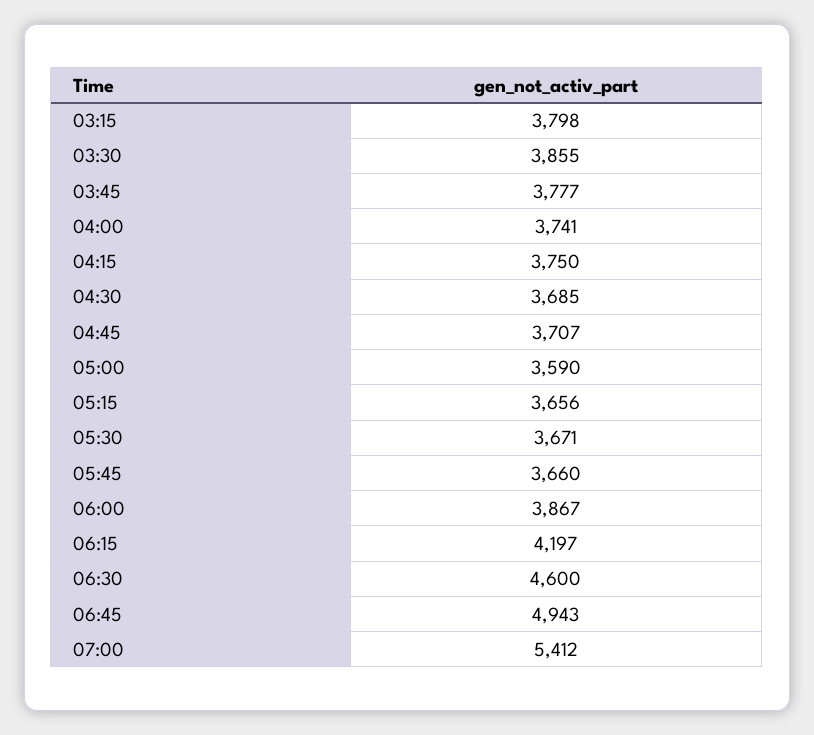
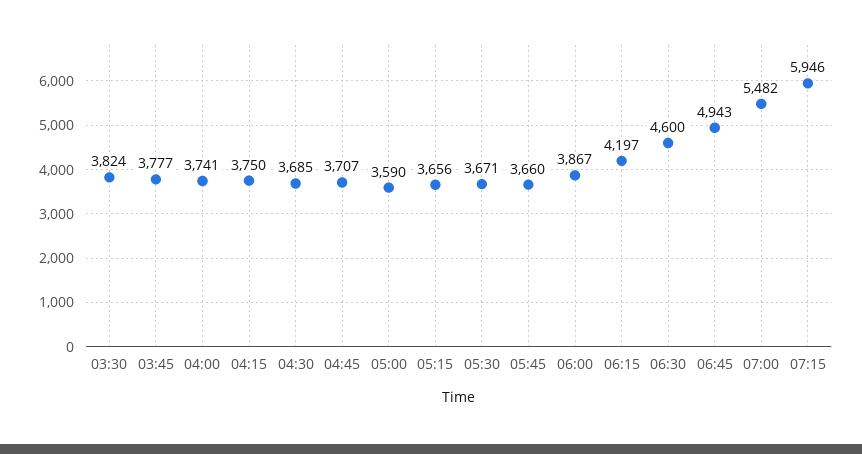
03:15: 3798 -> none
03:30: 3855 -> 3824
07:00: 5412 -> 5482
07:15: none -> 5946

